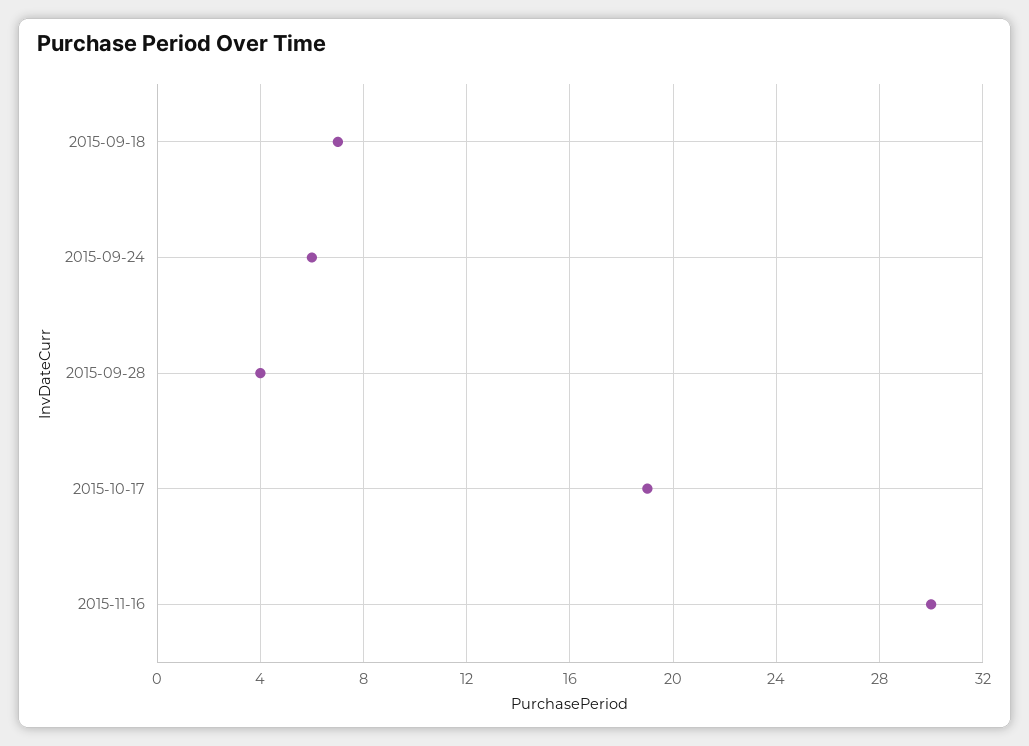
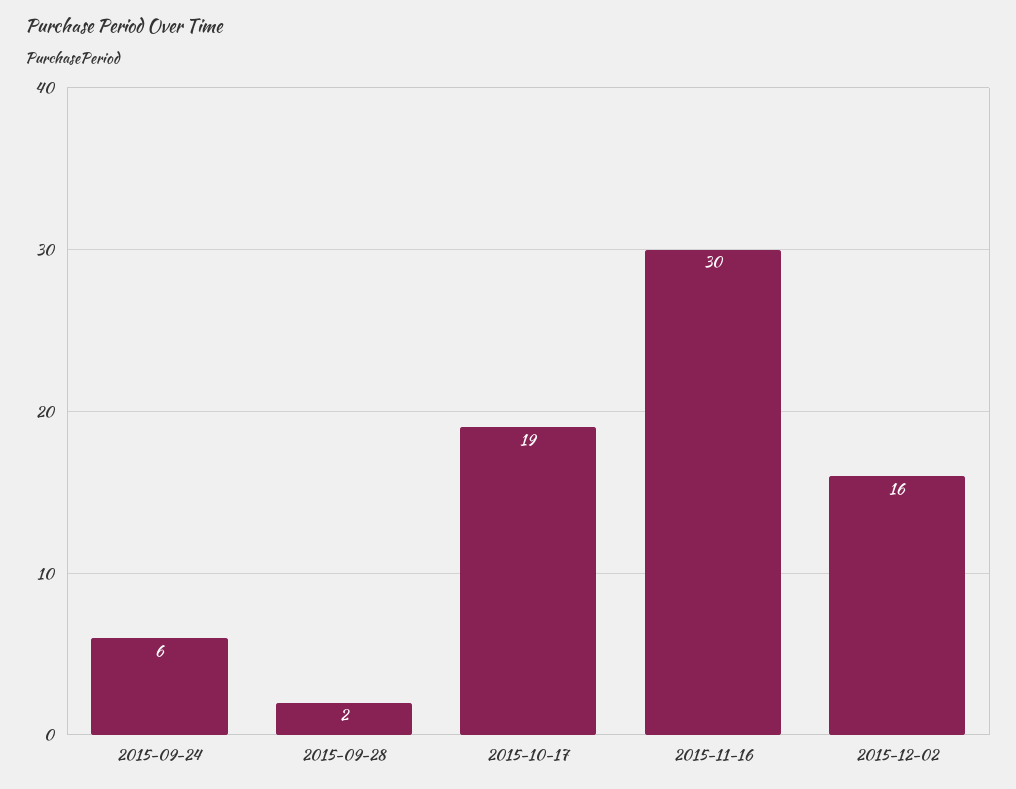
2015-09-18: 7 -> none
2015-09-28: 4 -> 2
2015-12-02: none -> 16

